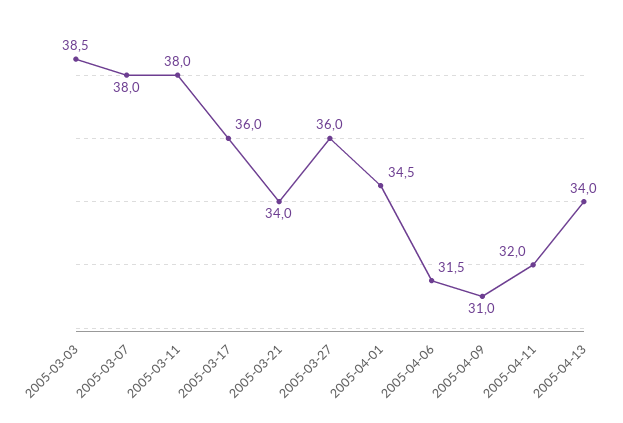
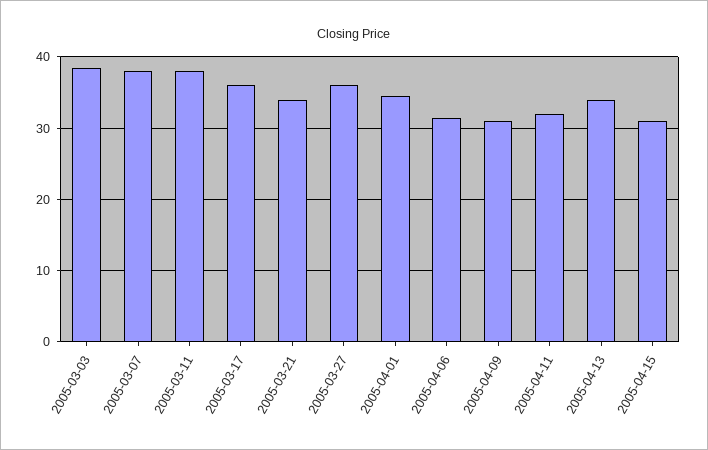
2005-04-15: none -> 31

